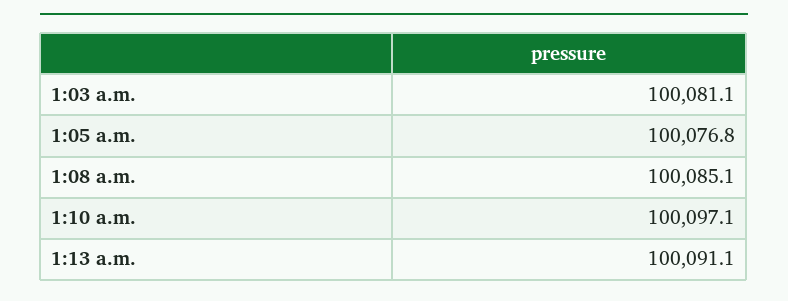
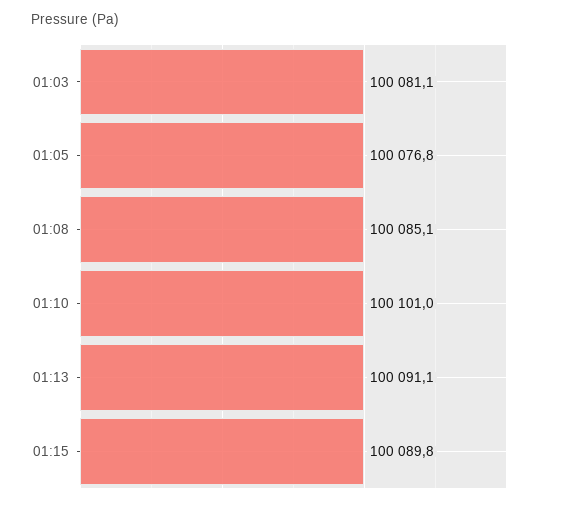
1:10 a.m.: 100097.1 -> 100101
01:15: none -> 100089.8

